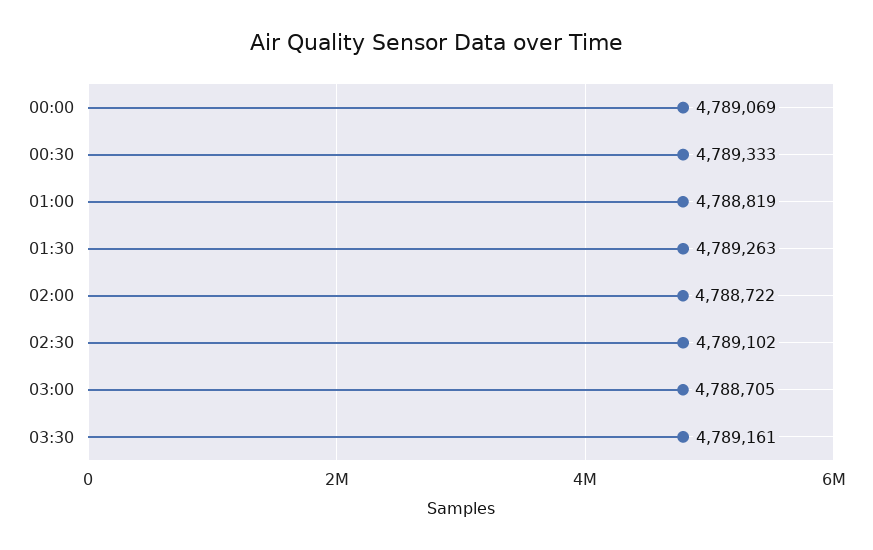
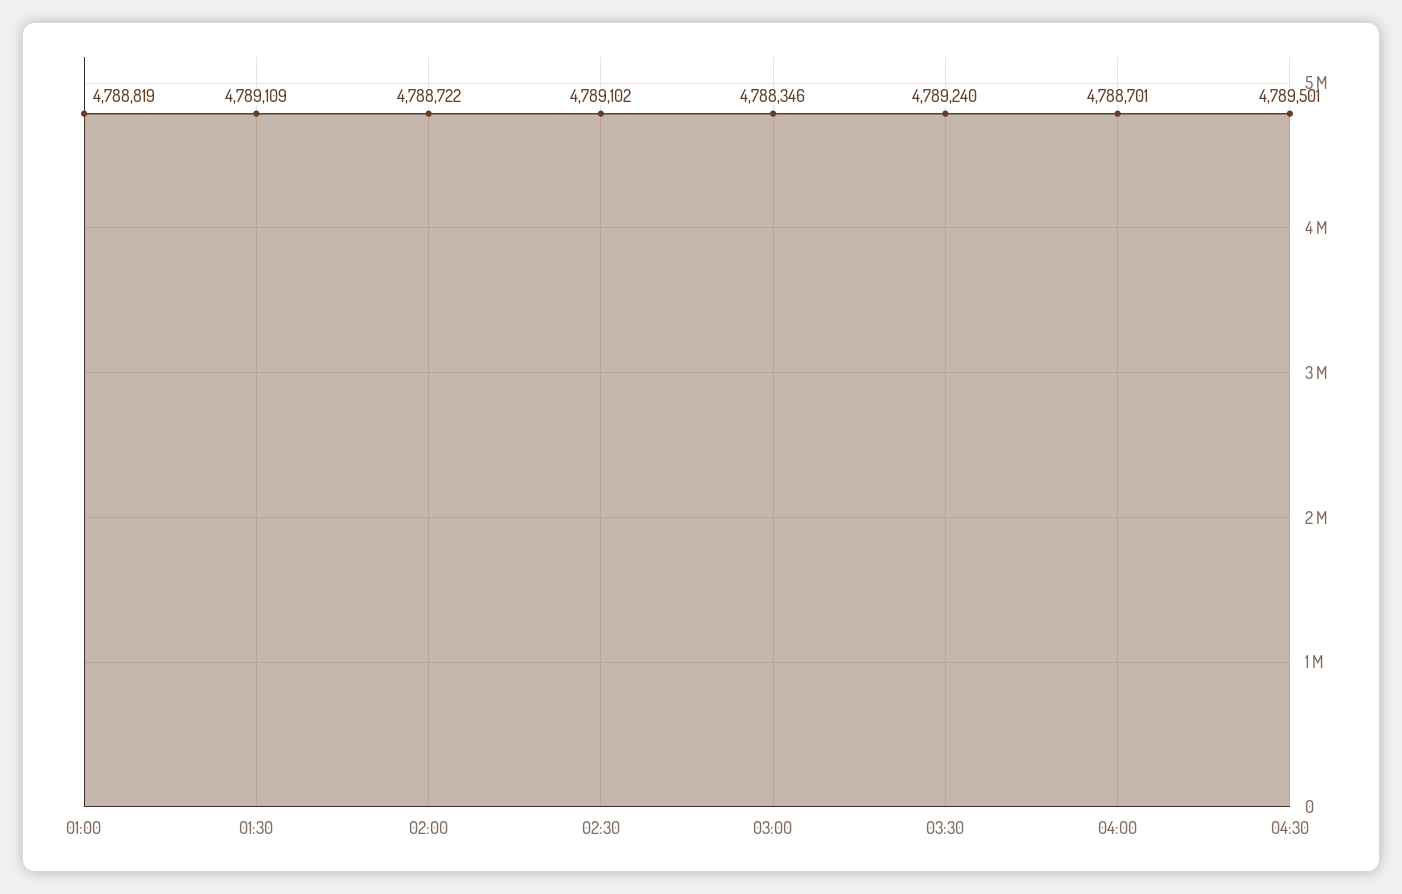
00:00: 4789069 -> none
00:30: 4789333 -> none
01:30: 4789263 -> 4789109
03:00: 4788705 -> 4788346
03:30: 4789161 -> 4789240
04:00: none -> 4788701
04:30: none -> 4789501

